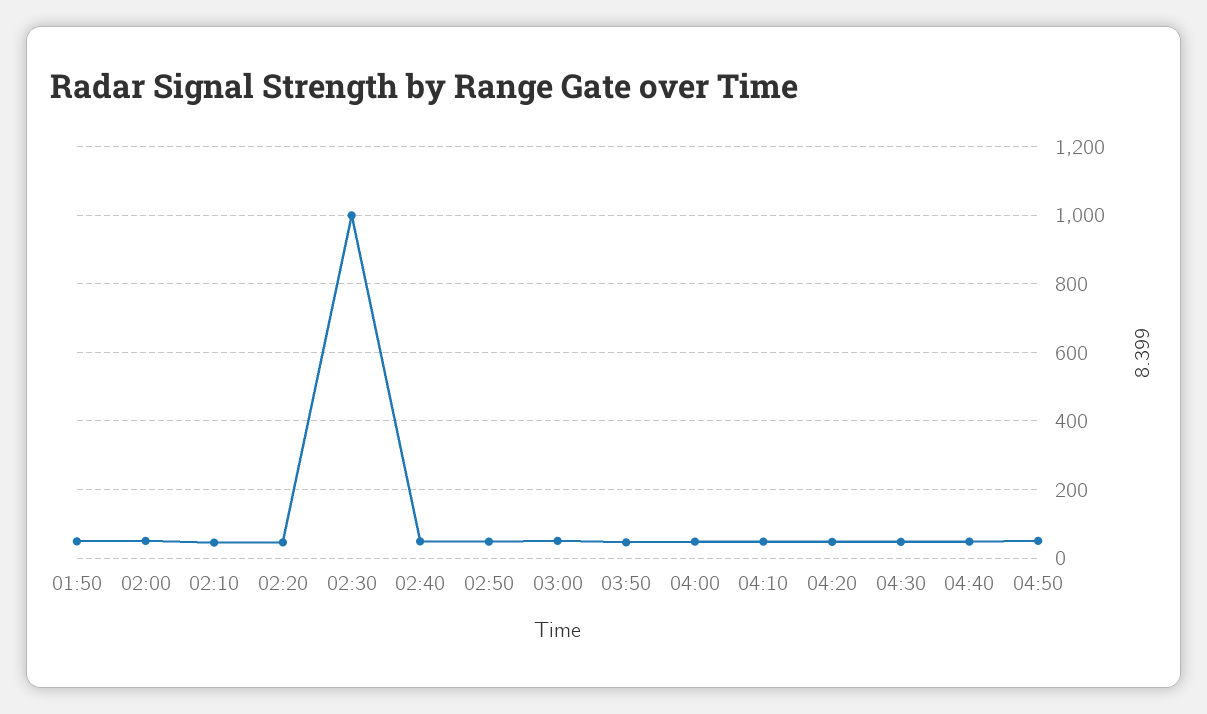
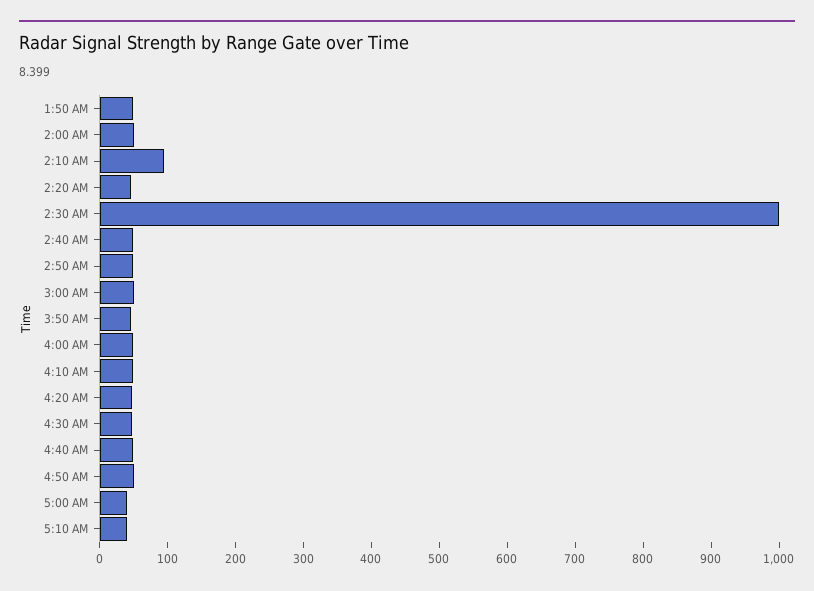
02:10: 40 -> 100
5:00 AM: none -> 40
5:10 AM: none -> 40

